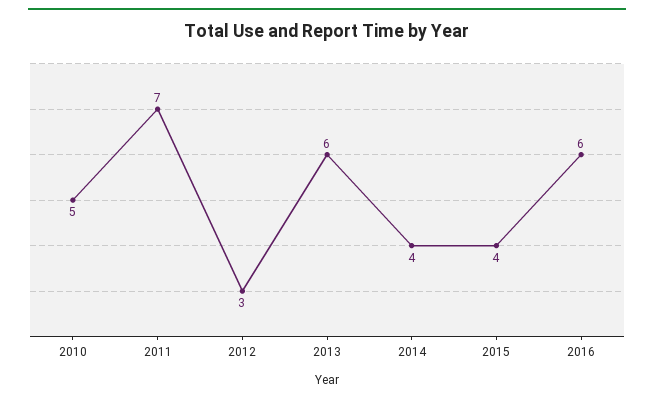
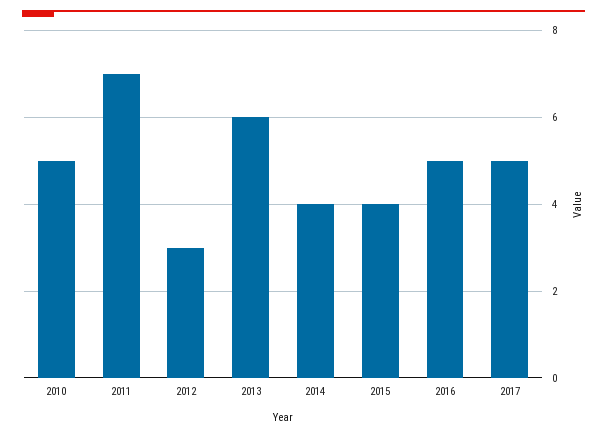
2016: 6 -> 5
2017: none -> 5

